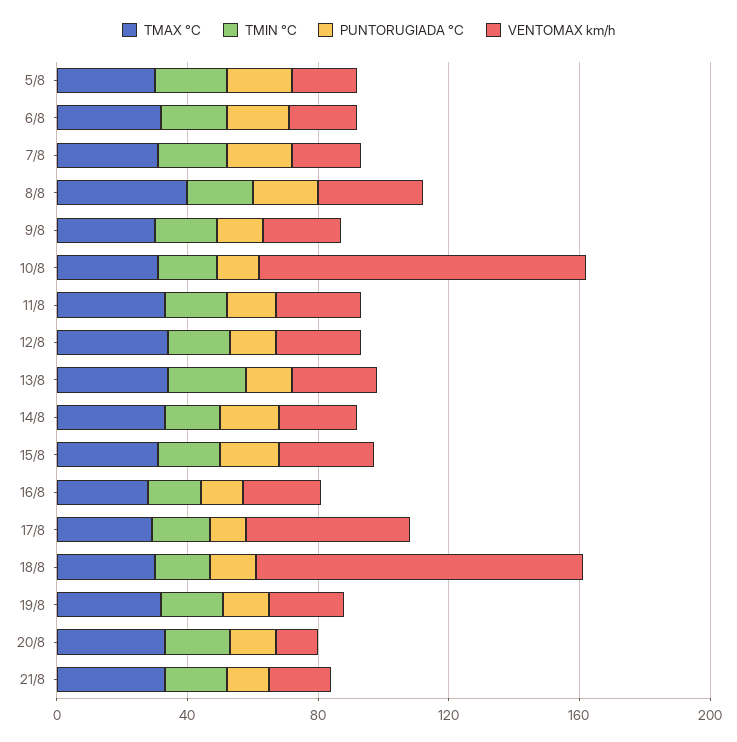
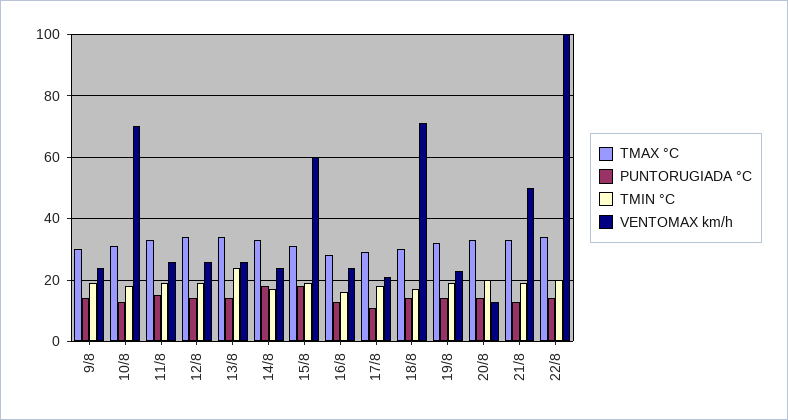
TMAX °C, 5/8: 30 -> none
TMIN °C, 5/8: 20 -> none
PUNTORUGIADA °C, 5/8: 20 -> none
VENTOMAX km/h, 5/8: 20 -> none
TMAX °C, 6/8: 30 -> none
TMIN °C, 6/8: 20 -> none
PUNTORUGIADA °C, 6/8: 20 -> none
VENTOMAX km/h, 6/8: 20 -> none
TMAX °C, 7/8: 30 -> none
TMIN °C, 7/8: 20 -> none
PUNTORUGIADA °C, 7/8: 20 -> none
VENTOMAX km/h, 7/8: 20 -> none
TMAX °C, 8/8: 40 -> none
TMIN °C, 8/8: 20 -> none
PUNTORUGIADA °C, 8/8: 20 -> none
VENTOMAX km/h, 8/8: 30 -> none
VENTOMAX km/h, 10/8: 100 -> 70
VENTOMAX km/h, 15/8: 30 -> 60
VENTOMAX km/h, 17/8: 50 -> 20
VENTOMAX km/h, 18/8: 100 -> 70
VENTOMAX km/h, 21/8: 20 -> 50
TMAX °C, 22/8: none -> 35
PUNTORUGIADA °C, 22/8: none -> 15
TMIN °C, 22/8: none -> 20
VENTOMAX km/h, 22/8: none -> 100

